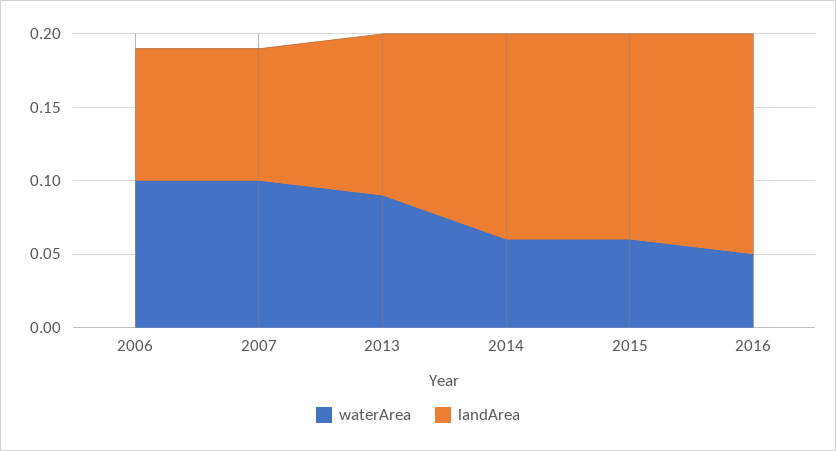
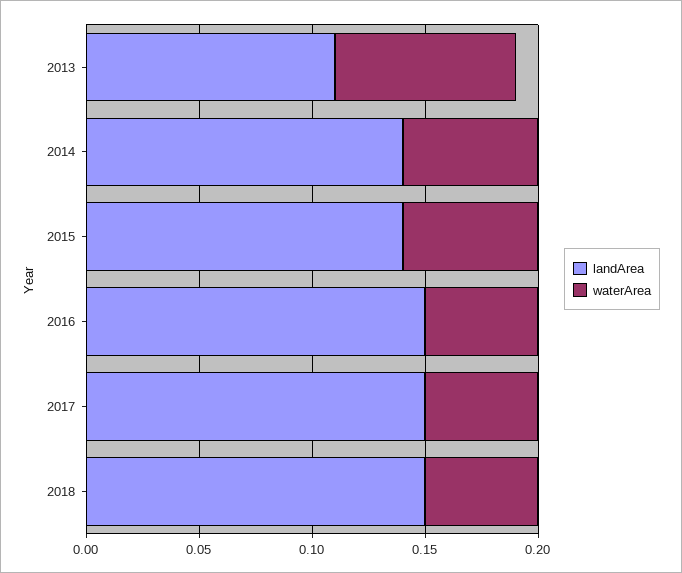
waterArea, 2006: 0.1 -> none
landArea, 2006: 0.09 -> none
waterArea, 2007: 0.1 -> none
landArea, 2007: 0.09 -> none
waterArea, 2013: 0.09 -> 0.08
landArea, 2017: none -> 0.15
waterArea, 2017: none -> 0.05
landArea, 2018: none -> 0.15
waterArea, 2018: none -> 0.05

